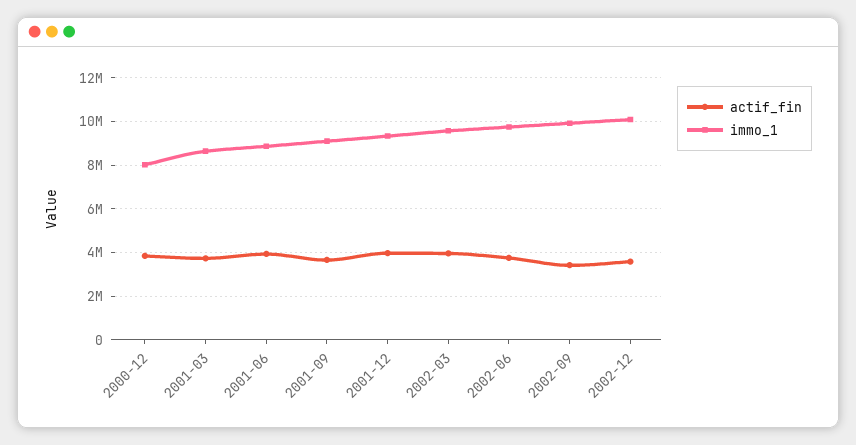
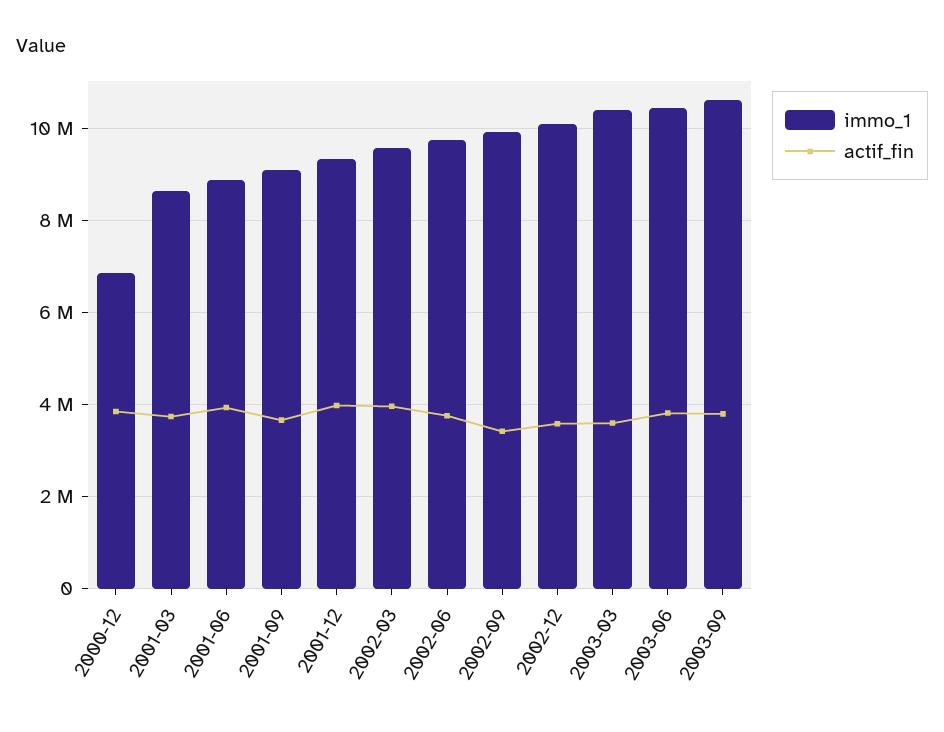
immo_1, 2000-12: 8000000 -> 6800000
immo_1, 2003-03: none -> 10400000
actif_fin, 2003-03: none -> 3600000
immo_1, 2003-06: none -> 10400000
actif_fin, 2003-06: none -> 3800000
immo_1, 2003-09: none -> 10600000
actif_fin, 2003-09: none -> 3800000

